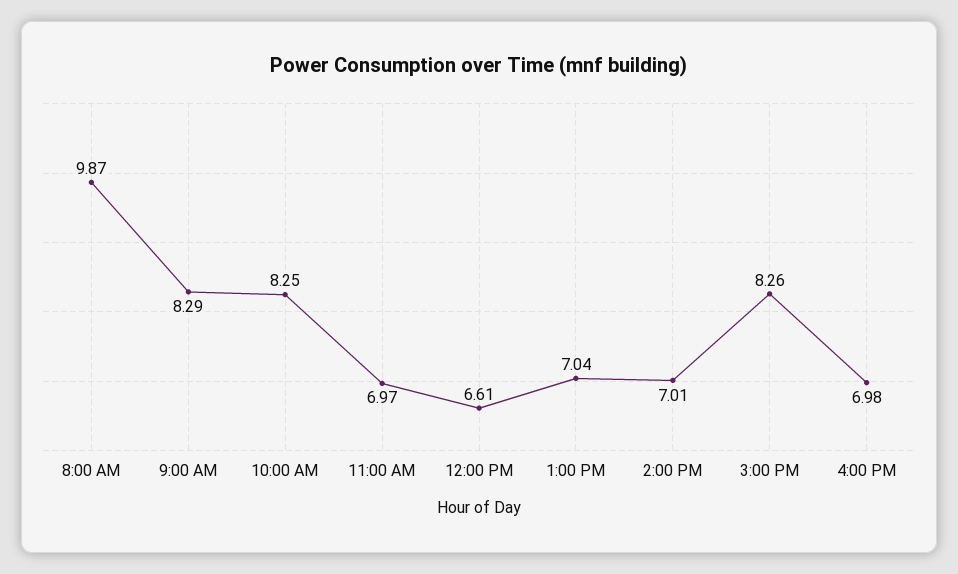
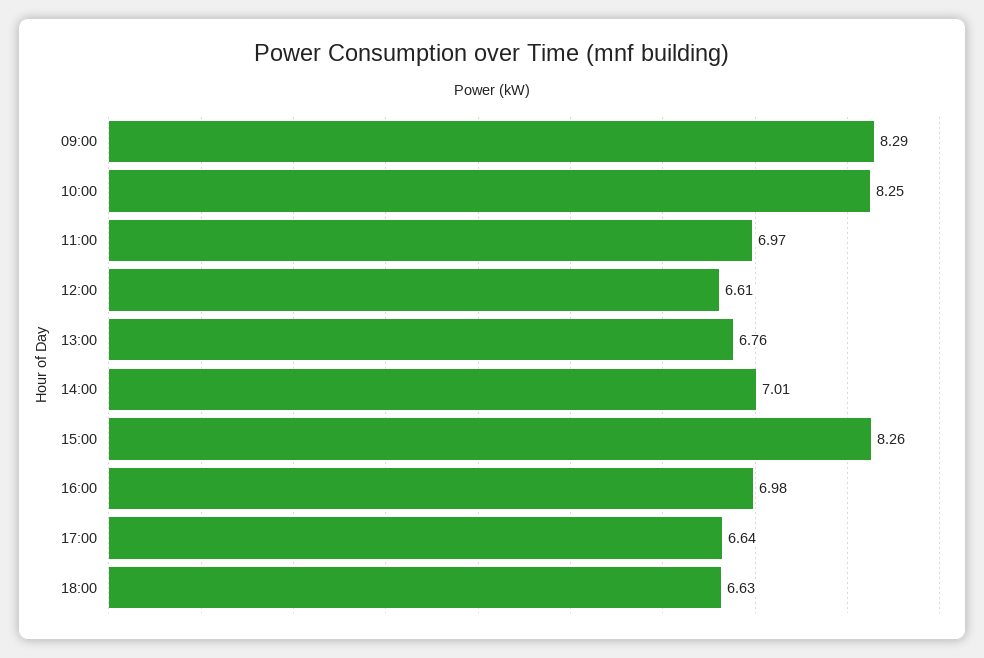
8:00 AM: 9.87 -> none
1:00 PM: 7.04 -> 6.76
17:00: none -> 6.64
18:00: none -> 6.63

